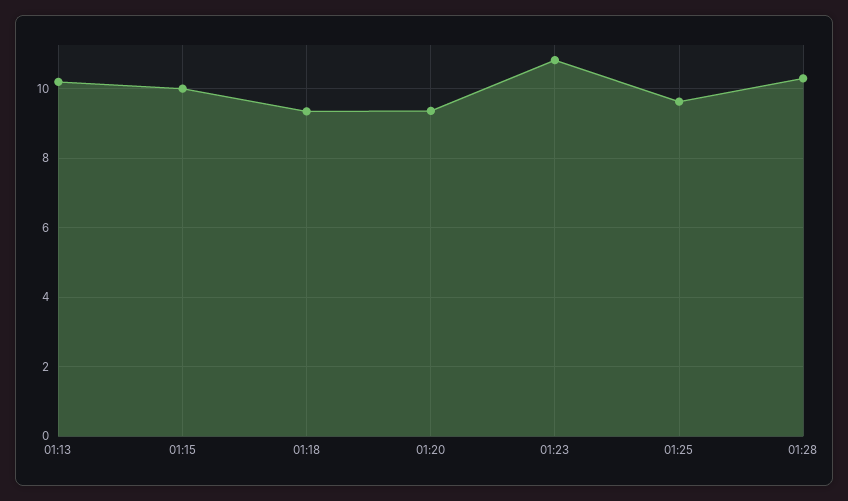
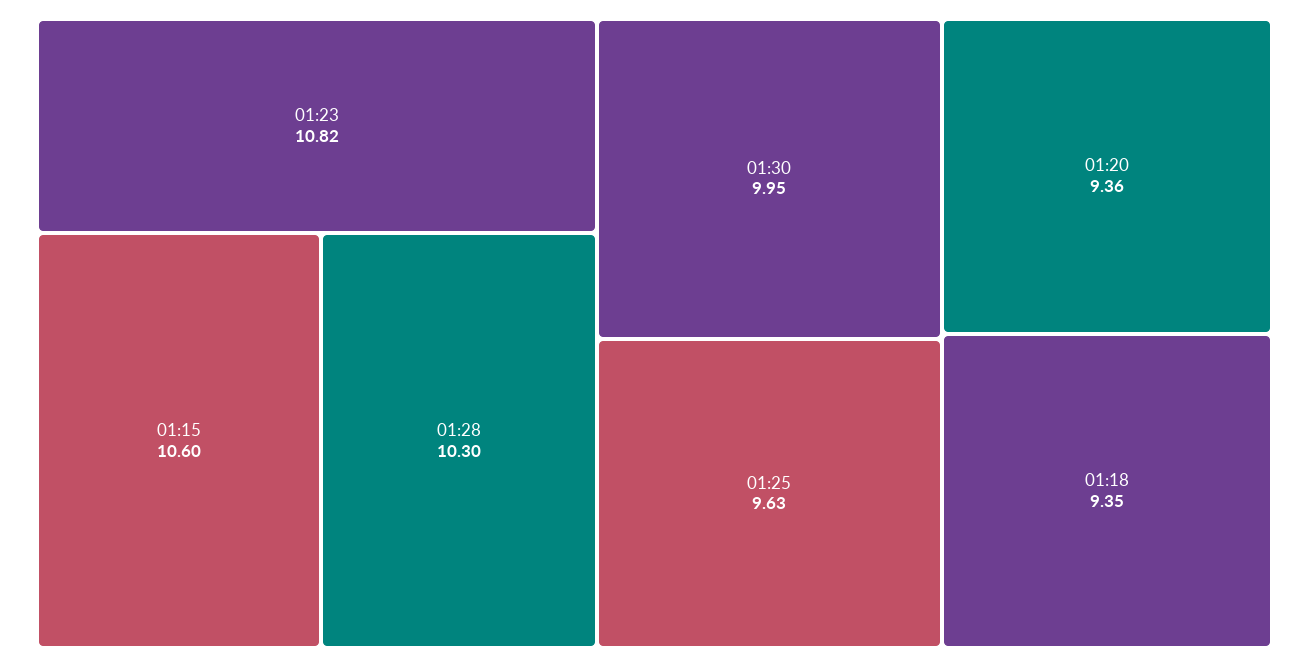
01:13: 10.2 -> none
01:15: 10 -> 10.6
01:30: none -> 9.95

